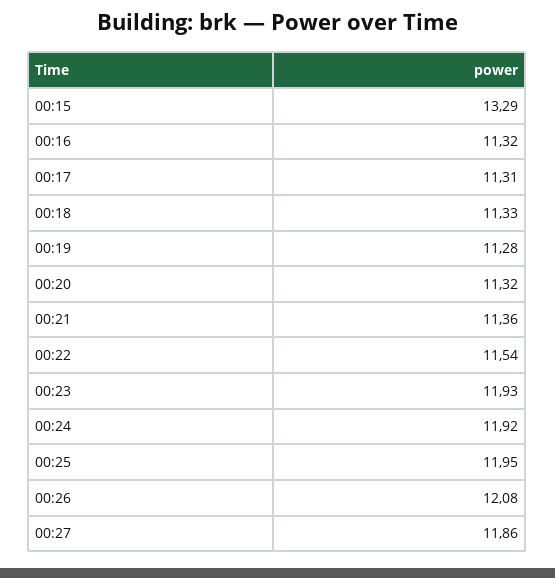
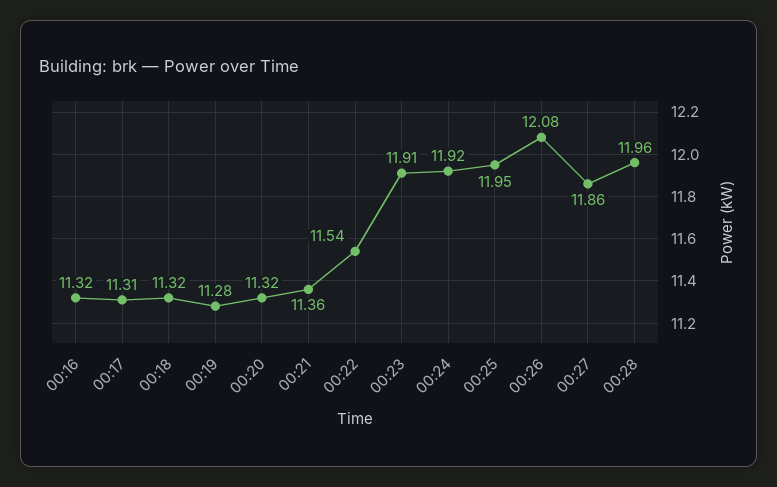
00:15: 13.29 -> none
00:18: 11.33 -> 11.32
00:23: 11.93 -> 11.91
00:28: none -> 11.96

